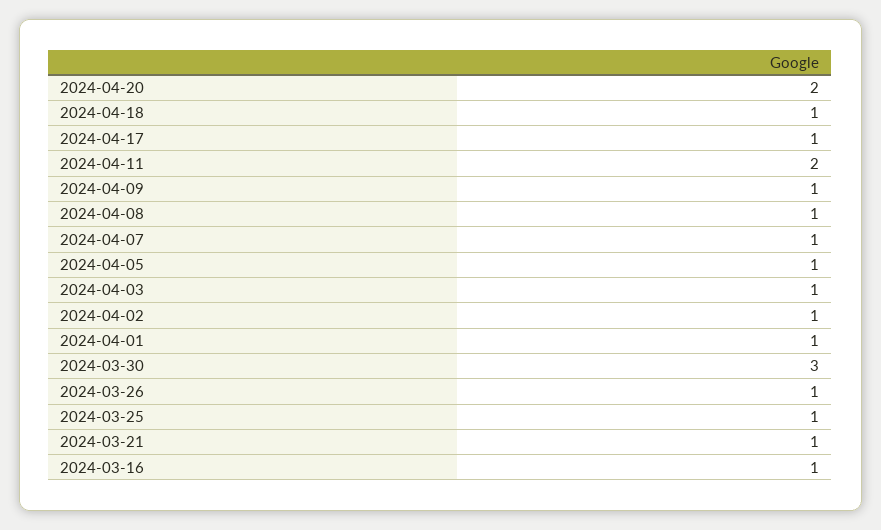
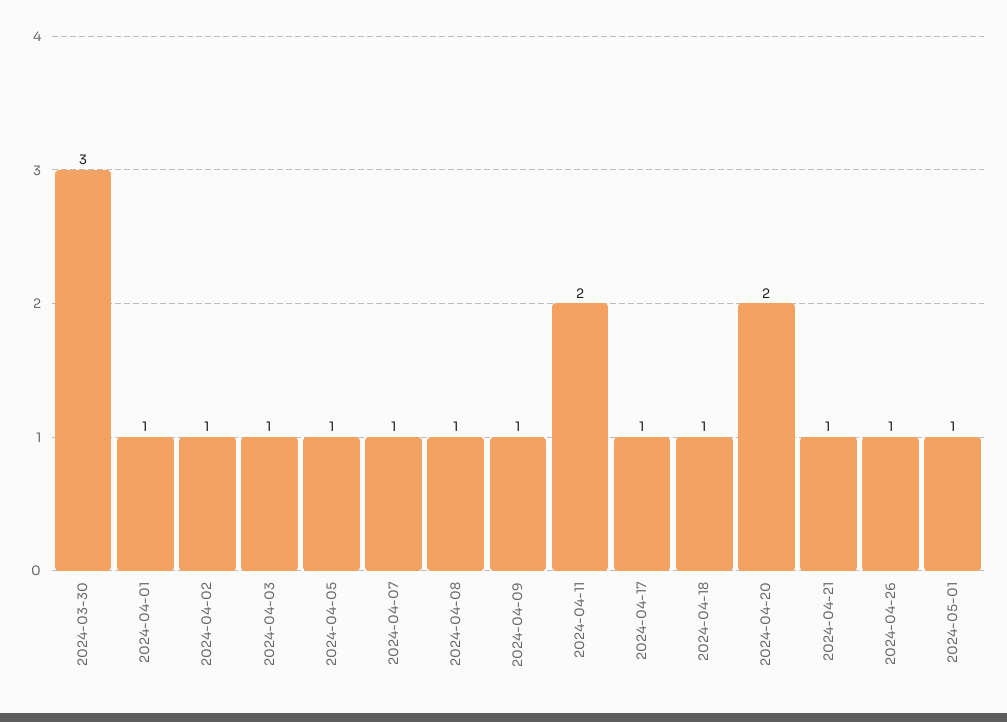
2024-03-26: 1 -> none
2024-03-25: 1 -> none
2024-03-21: 1 -> none
2024-03-16: 1 -> none
2024-04-21: none -> 1
2024-04-26: none -> 1
2024-05-01: none -> 1

